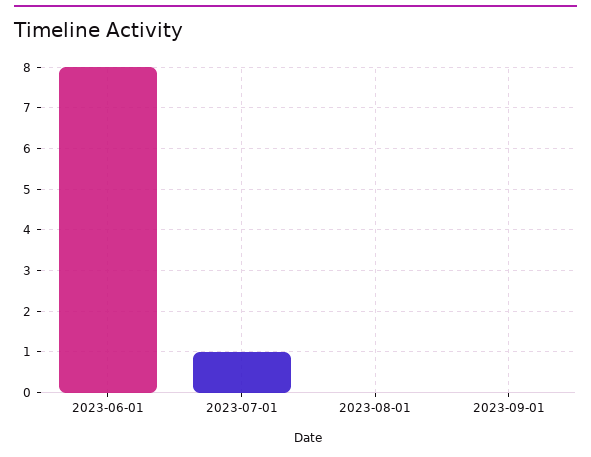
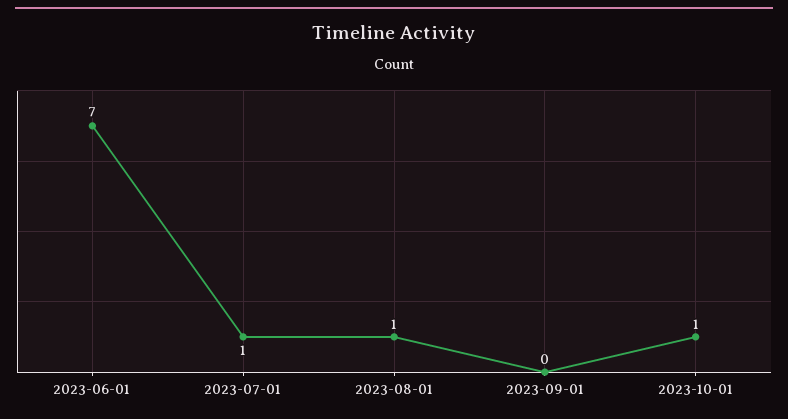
2023-06-01: 8 -> 7
2023-08-01: 0 -> 1
2023-10-01: none -> 1

